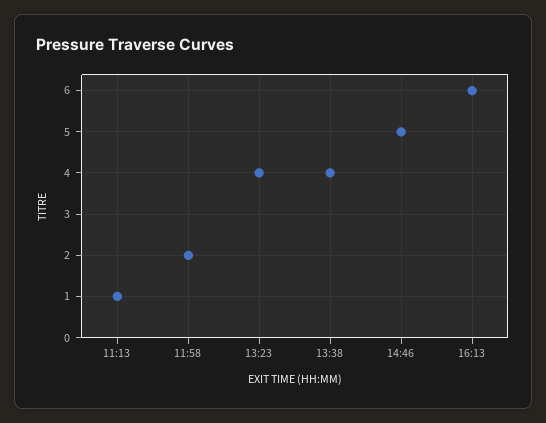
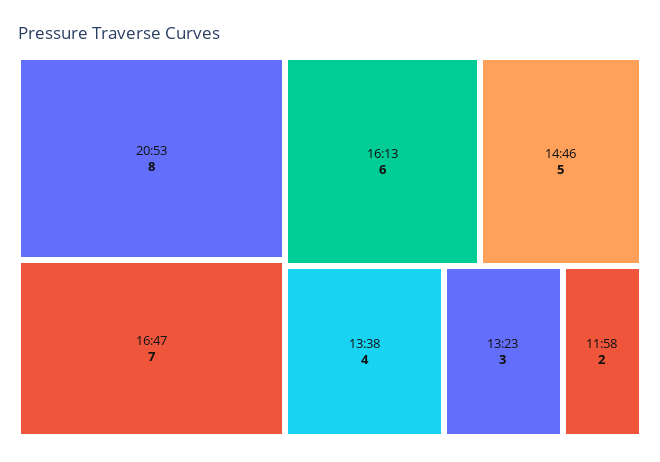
11:13: 1 -> none
13:23: 4 -> 3
20:53: none -> 8
16:47: none -> 7

